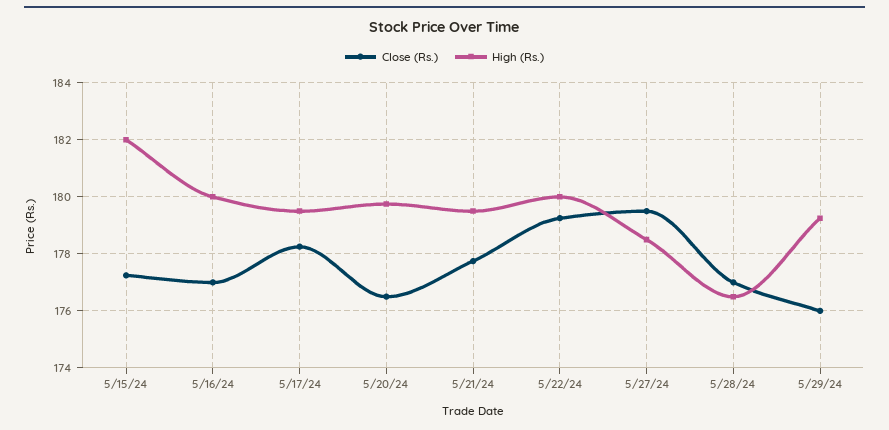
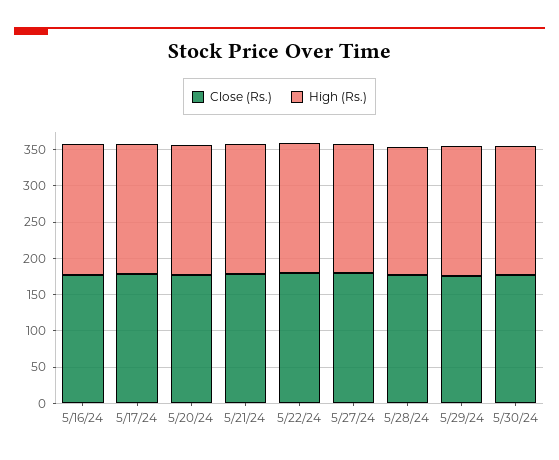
Close (Rs.), 5/15/24: 177.25 -> none
High (Rs.), 5/15/24: 182 -> none
Close (Rs.), 5/30/24: none -> 175
High (Rs.), 5/30/24: none -> 175

